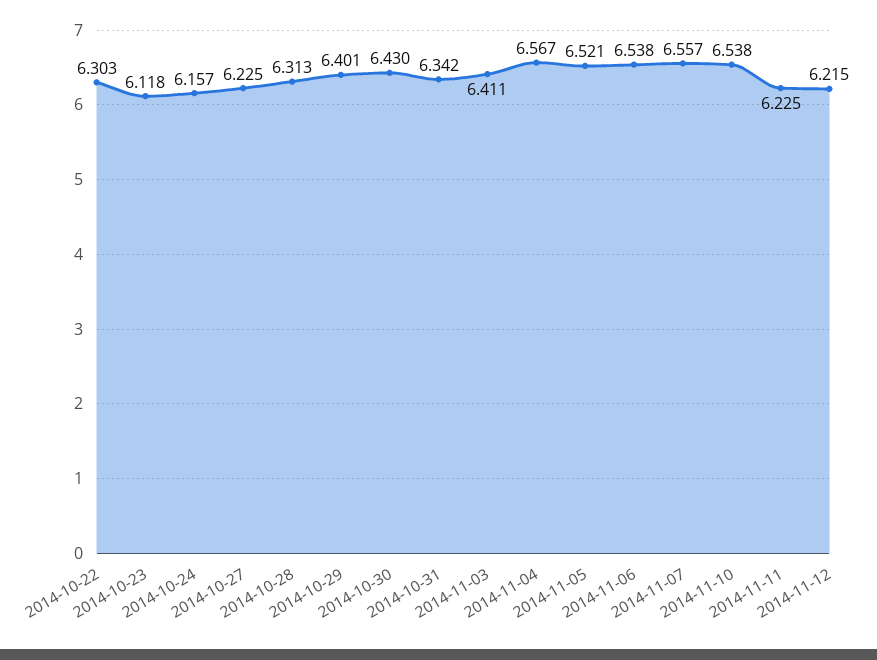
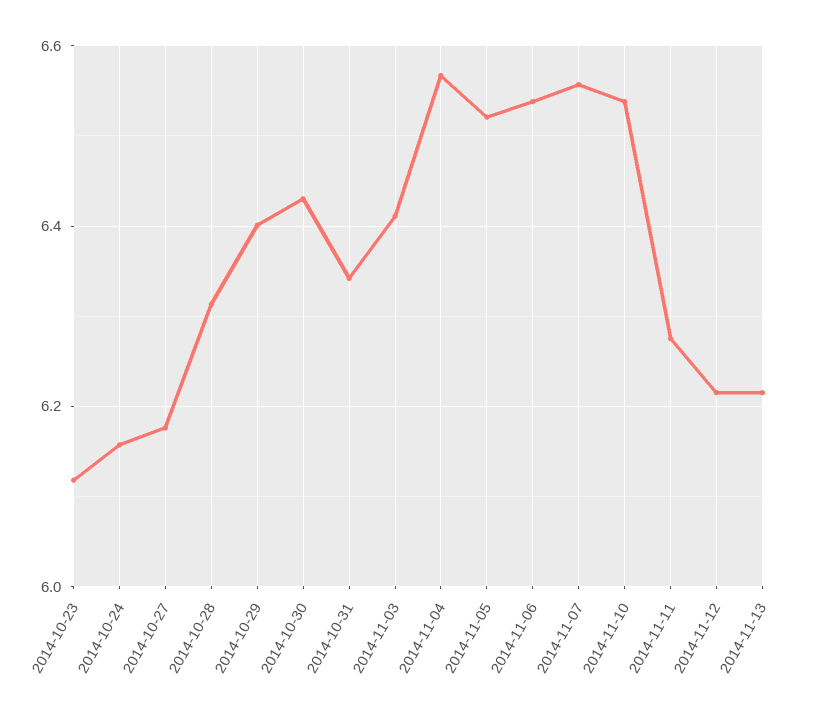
2014-10-22: 6.303 -> none
2014-10-27: 6.225 -> 6.18
2014-11-11: 6.225 -> 6.28
2014-11-13: none -> 6.22

